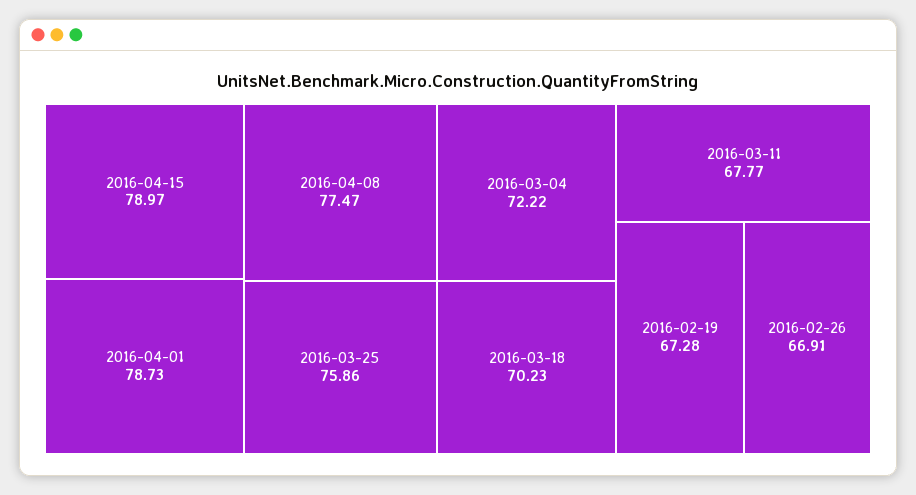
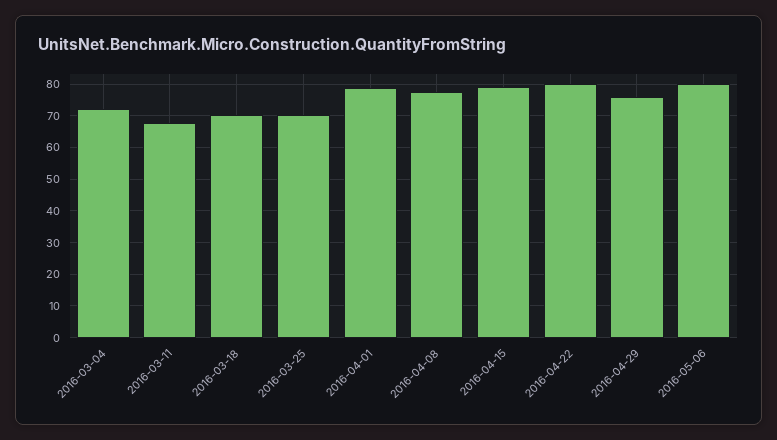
2016-03-25: 75.86 -> 70
2016-02-19: 67.28 -> none
2016-02-26: 66.91 -> none
2016-04-22: none -> 80
2016-04-29: none -> 76
2016-05-06: none -> 80

